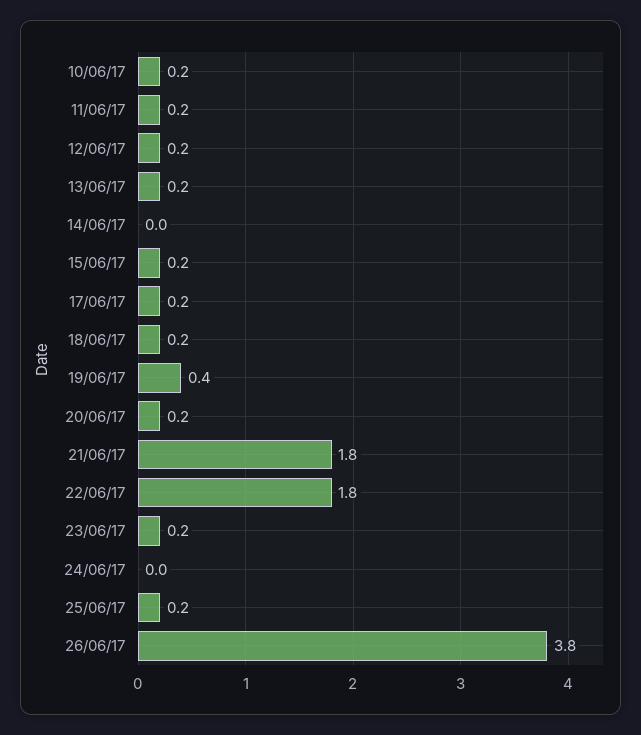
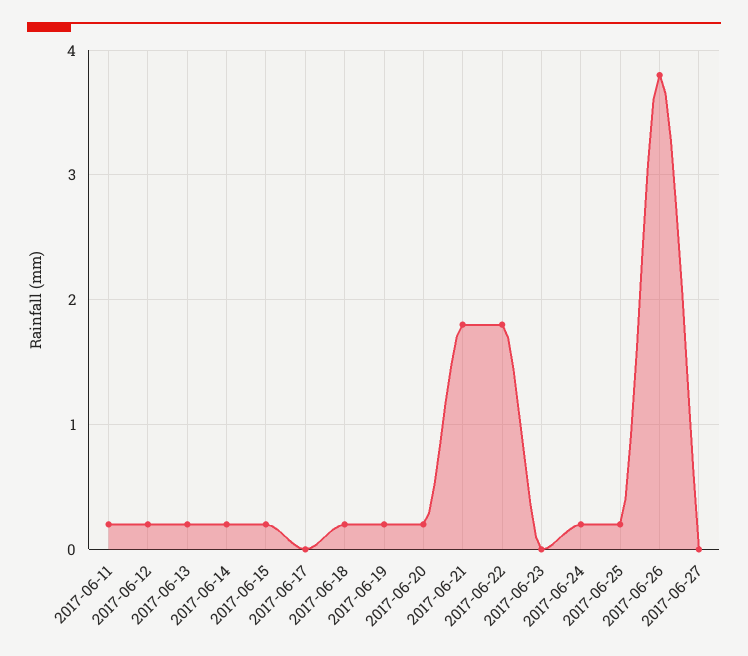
10/06/17: 0.2 -> none
14/06/17: 0 -> 0.2
17/06/17: 0.2 -> 0
19/06/17: 0.4 -> 0.2
23/06/17: 0.2 -> 0
24/06/17: 0 -> 0.2
2017-06-27: none -> 0

